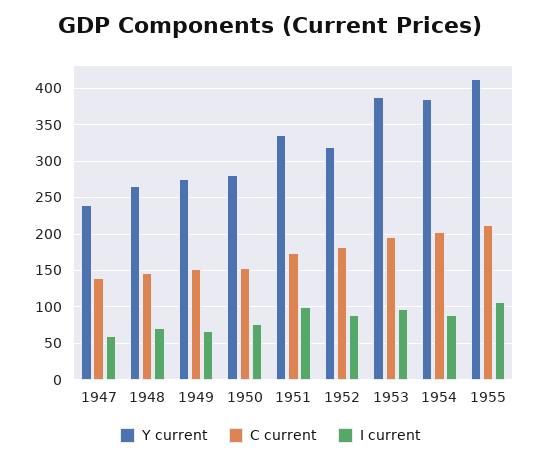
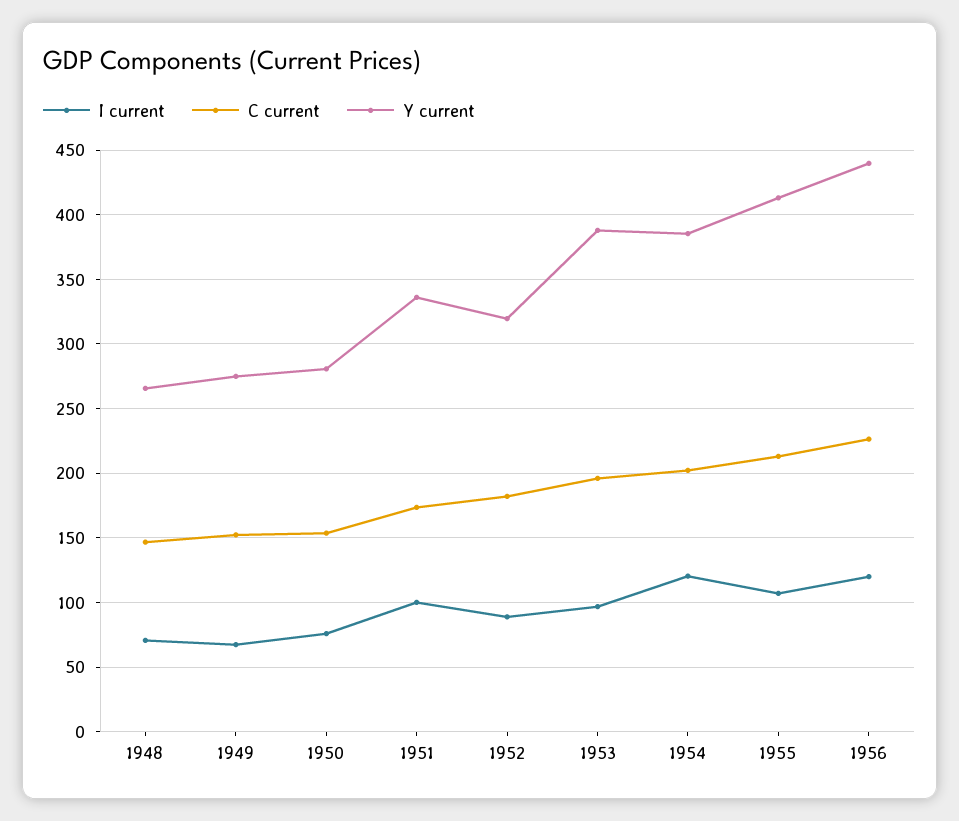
Y current, 1947: 240 -> none
C current, 1947: 140 -> none
I current, 1947: 60 -> none
I current, 1954: 90 -> 120
I current, 1956: none -> 120
C current, 1956: none -> 225
Y current, 1956: none -> 440

